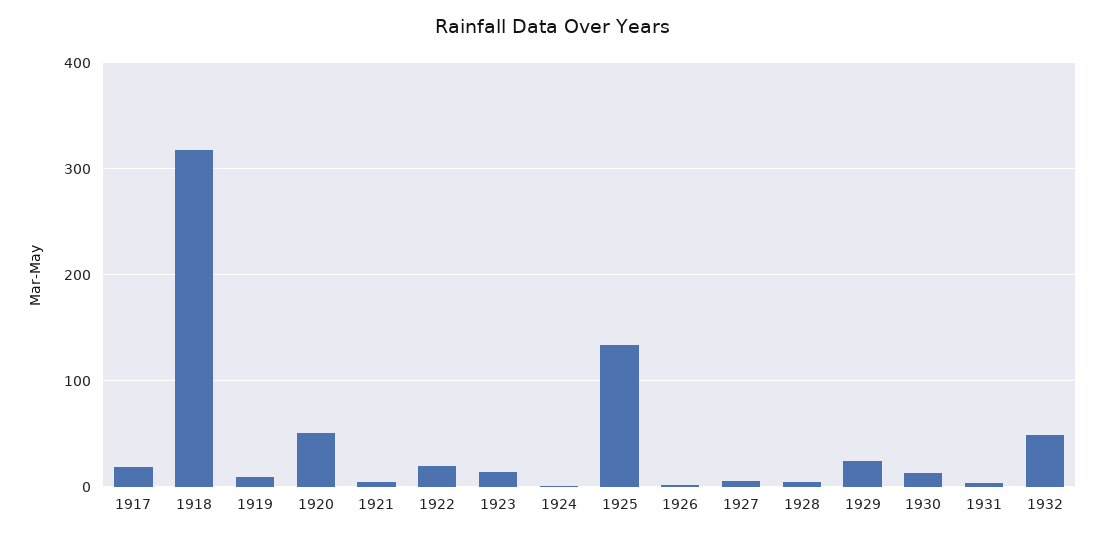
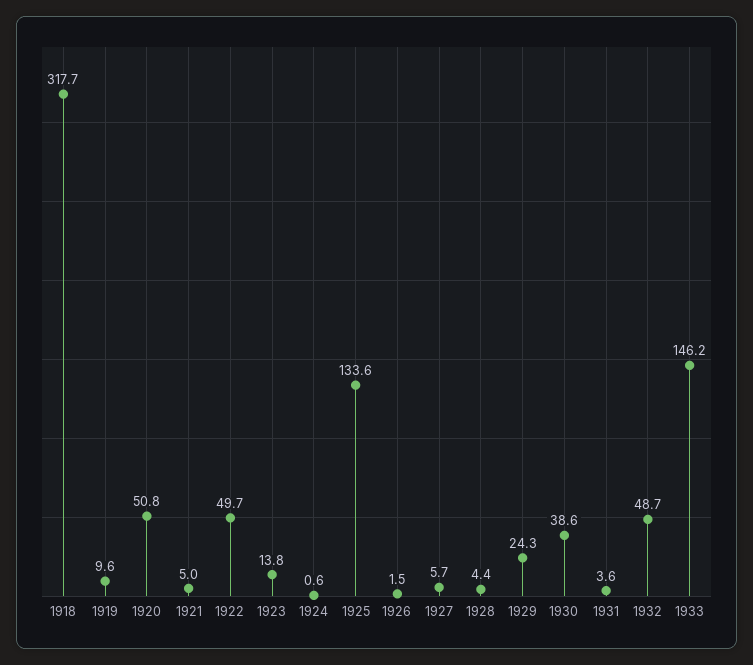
1917: 20 -> none
1922: 20 -> 49.7
1930: 10 -> 38.6
1933: none -> 146.2

